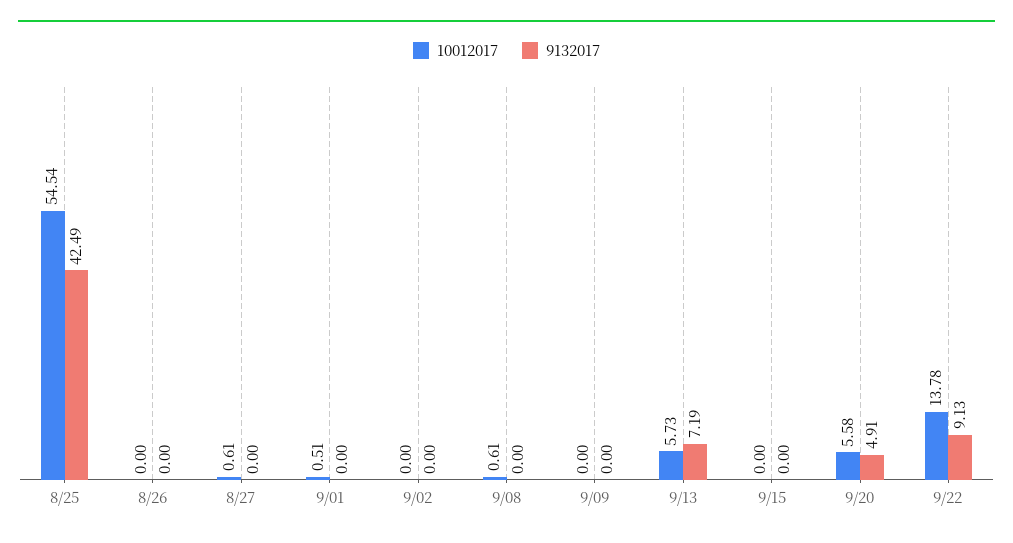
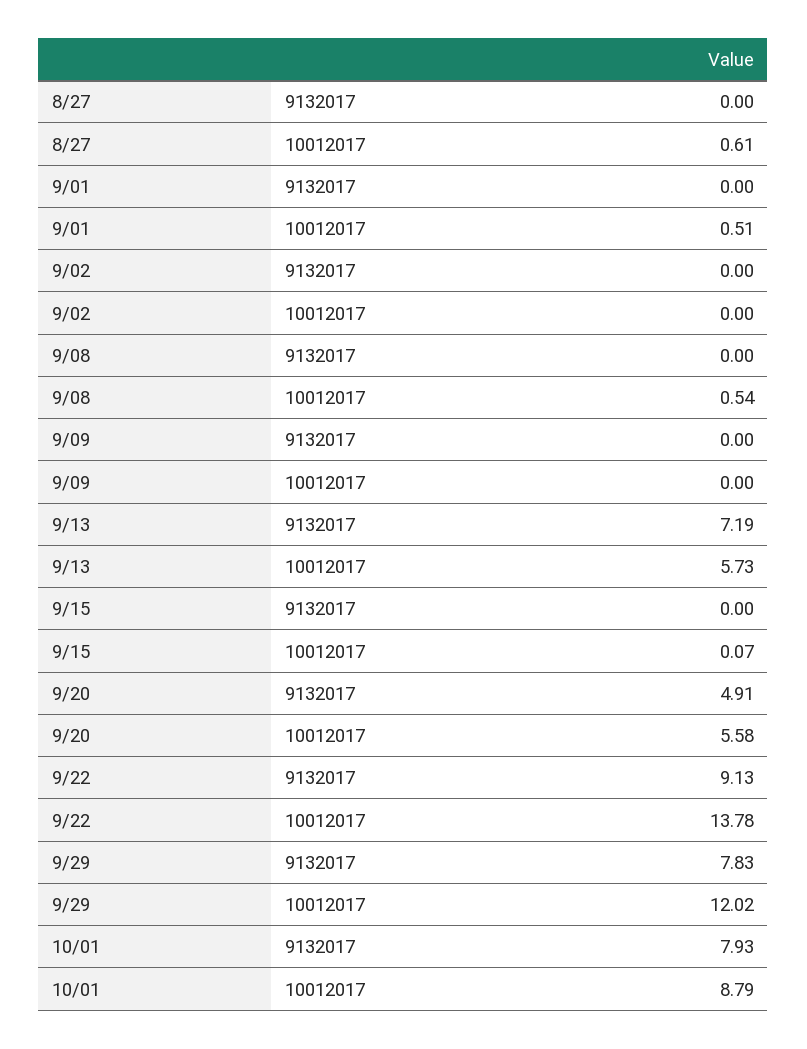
10012017, 8/25: 54.54 -> none
9132017, 8/25: 42.49 -> none
10012017, 8/26: 0 -> none
9132017, 8/26: 0 -> none
10012017, 9/08: 0.61 -> 0.54
10012017, 9/15: 0 -> 0.07
9132017, 9/29: none -> 7.83
10012017, 9/29: none -> 12.02
9132017, 10/01: none -> 7.93
10012017, 10/01: none -> 8.79

